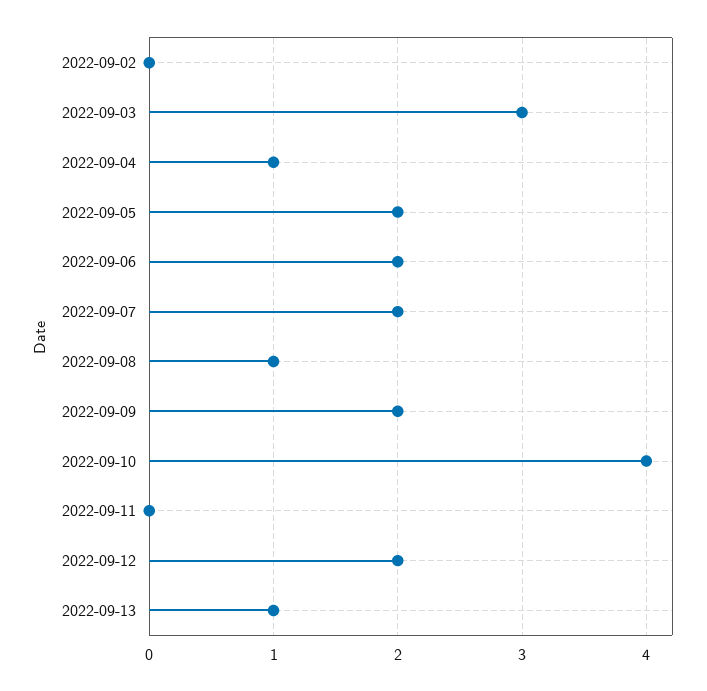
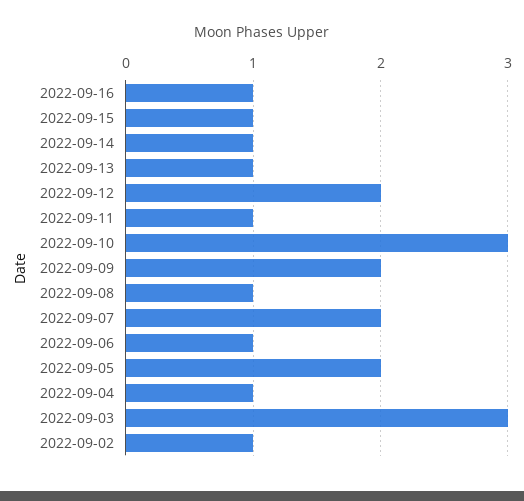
2022-09-02: 0 -> 1
2022-09-06: 2 -> 1
2022-09-10: 4 -> 3
2022-09-11: 0 -> 1
2022-09-16: none -> 1
2022-09-15: none -> 1
2022-09-14: none -> 1

